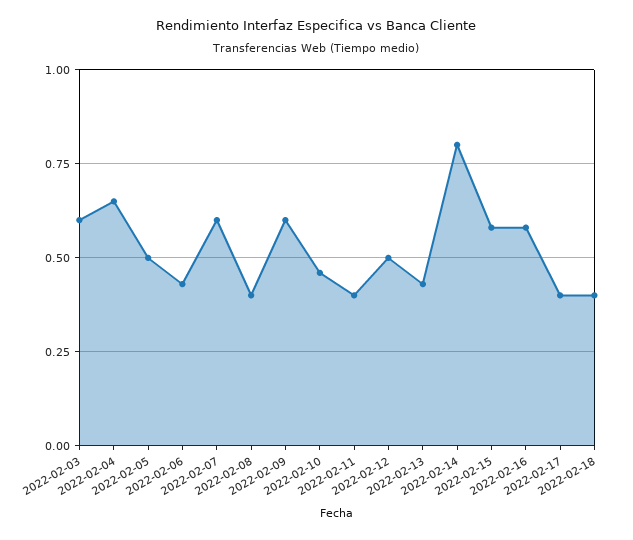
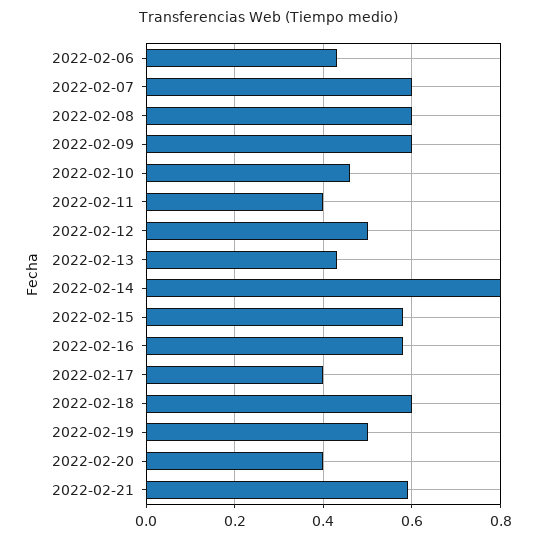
2022-02-03: 0.6 -> none
2022-02-04: 0.65 -> none
2022-02-05: 0.5 -> none
2022-02-08: 0.4 -> 0.6
2022-02-18: 0.4 -> 0.6
2022-02-19: none -> 0.5
2022-02-20: none -> 0.4
2022-02-21: none -> 0.6

